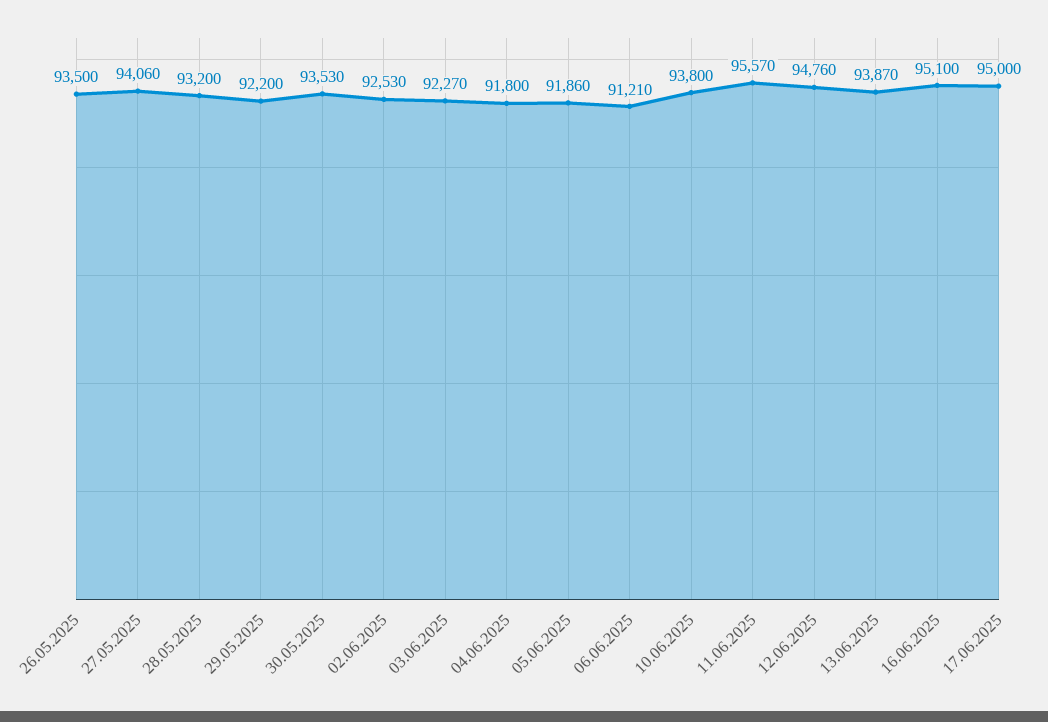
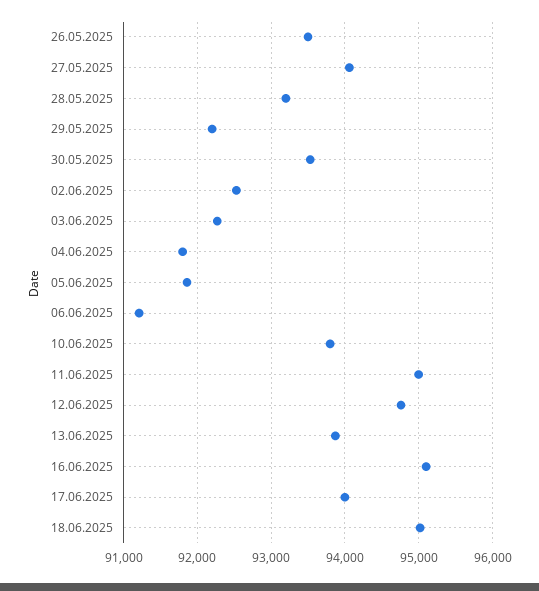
11.06.2025: 95570 -> 95000
17.06.2025: 95000 -> 94000
18.06.2025: none -> 95000

